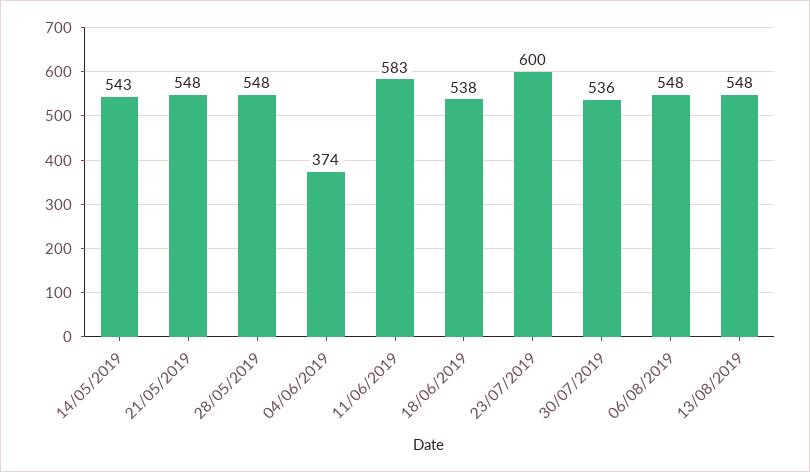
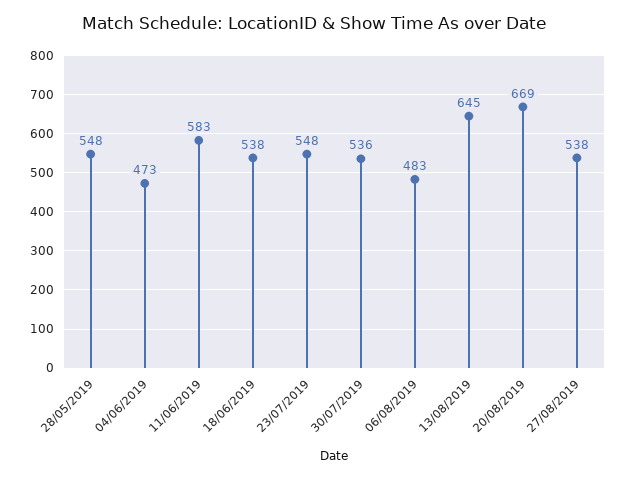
14/05/2019: 543 -> none
21/05/2019: 548 -> none
04/06/2019: 374 -> 473
23/07/2019: 600 -> 548
06/08/2019: 548 -> 483
13/08/2019: 548 -> 645
20/08/2019: none -> 669
27/08/2019: none -> 538

